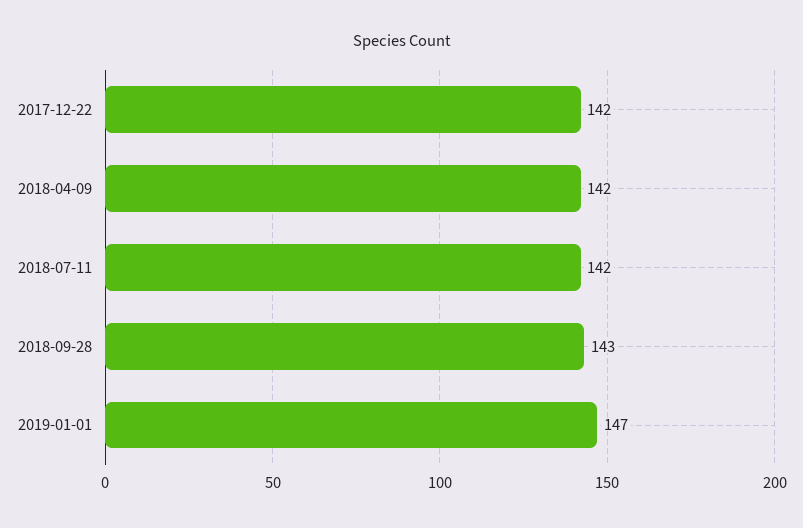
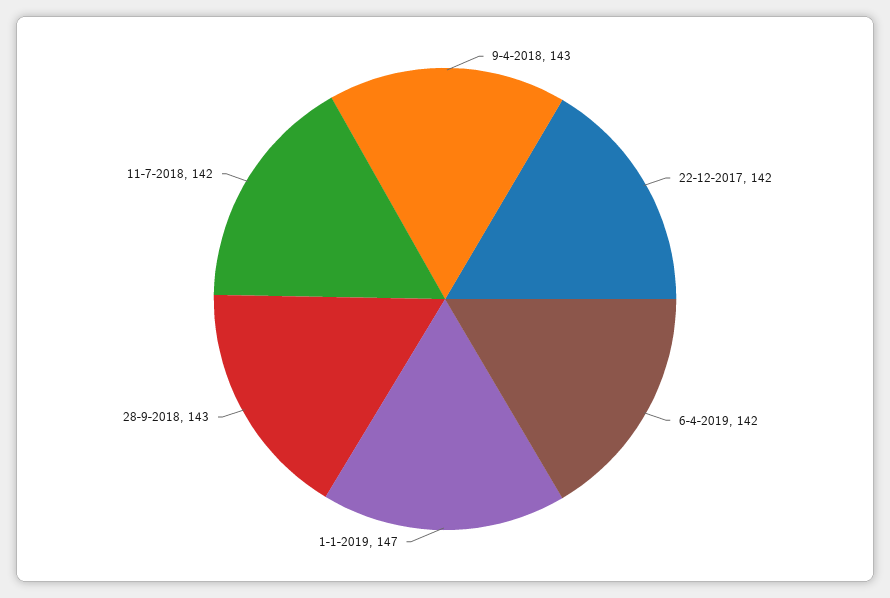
2018-04-09: 142 -> 143
6-4-2019: none -> 142

